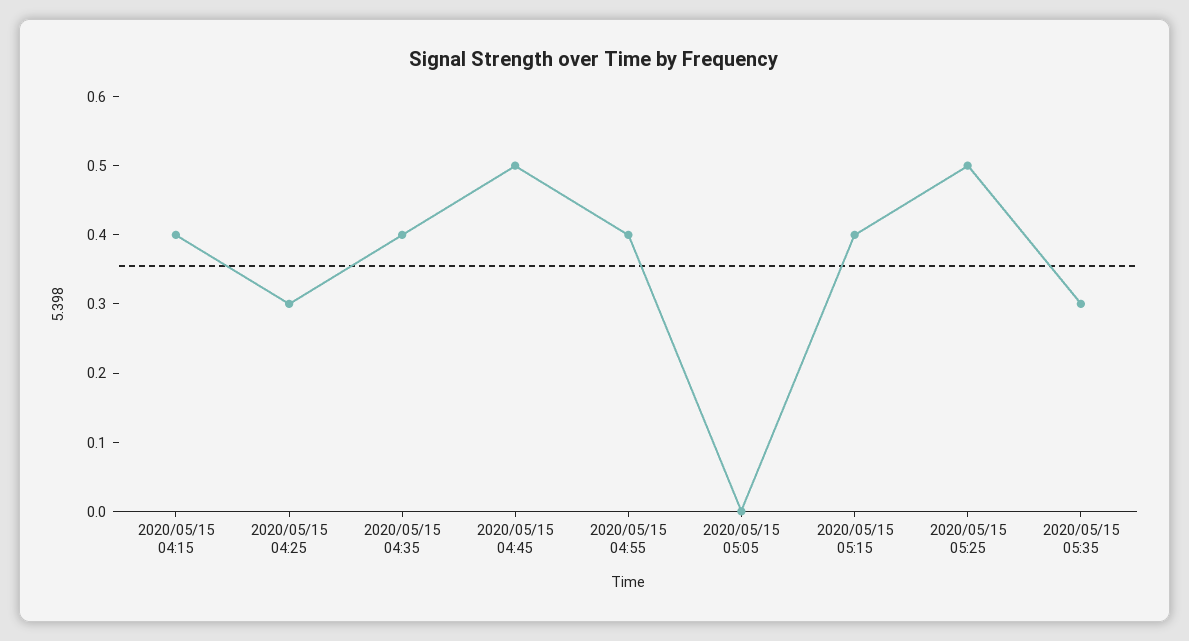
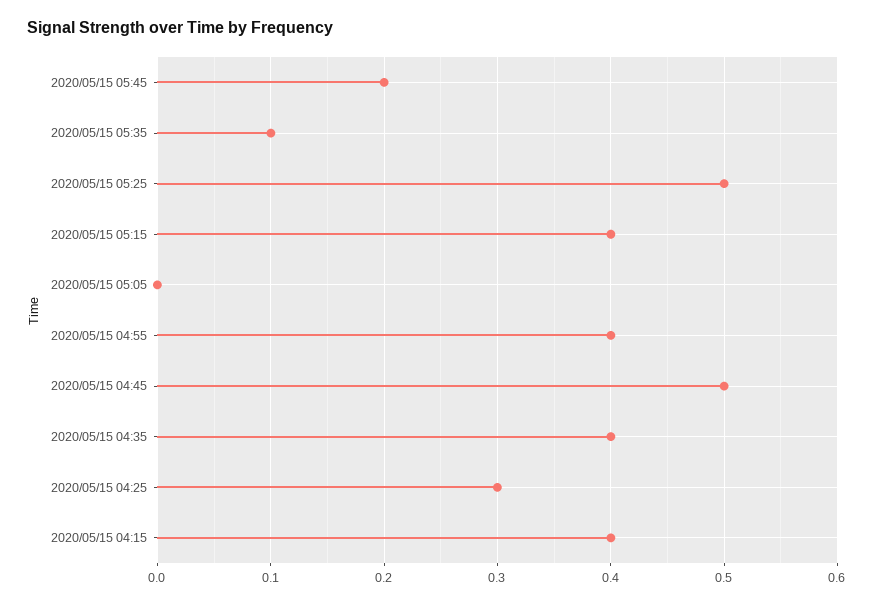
2020/05/15 05:35: 0.3 -> 0.1
2020/05/15 05:45: none -> 0.2

